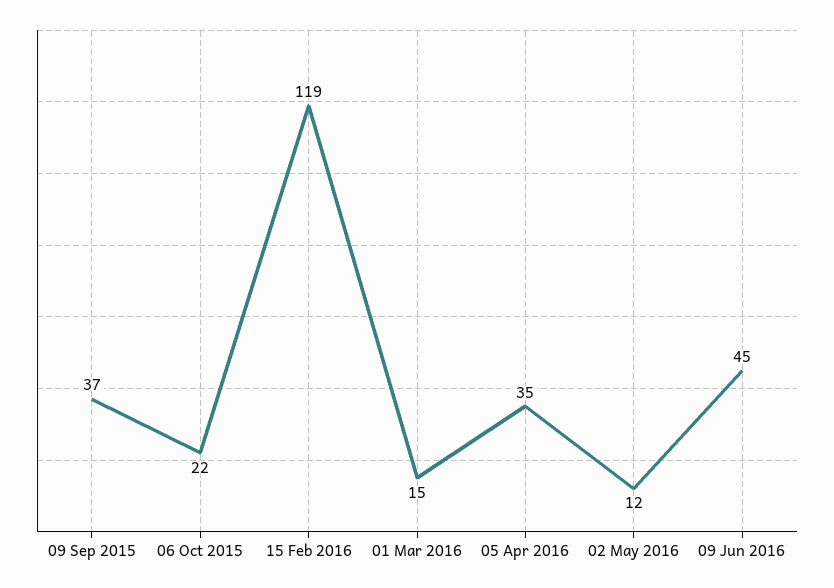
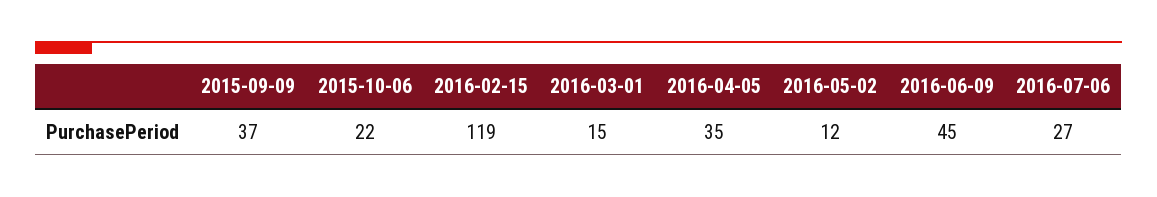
2016-07-06: none -> 27

